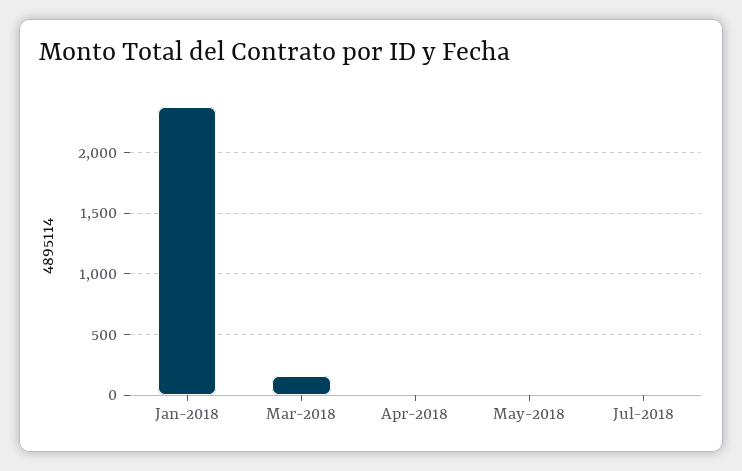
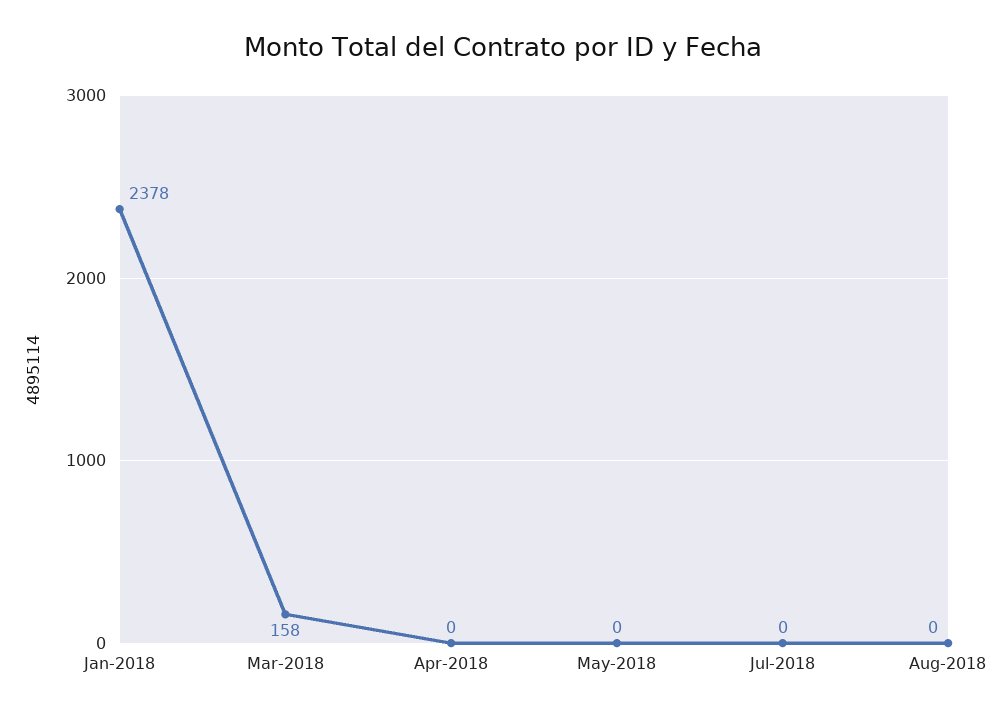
Aug-2018: none -> 0

